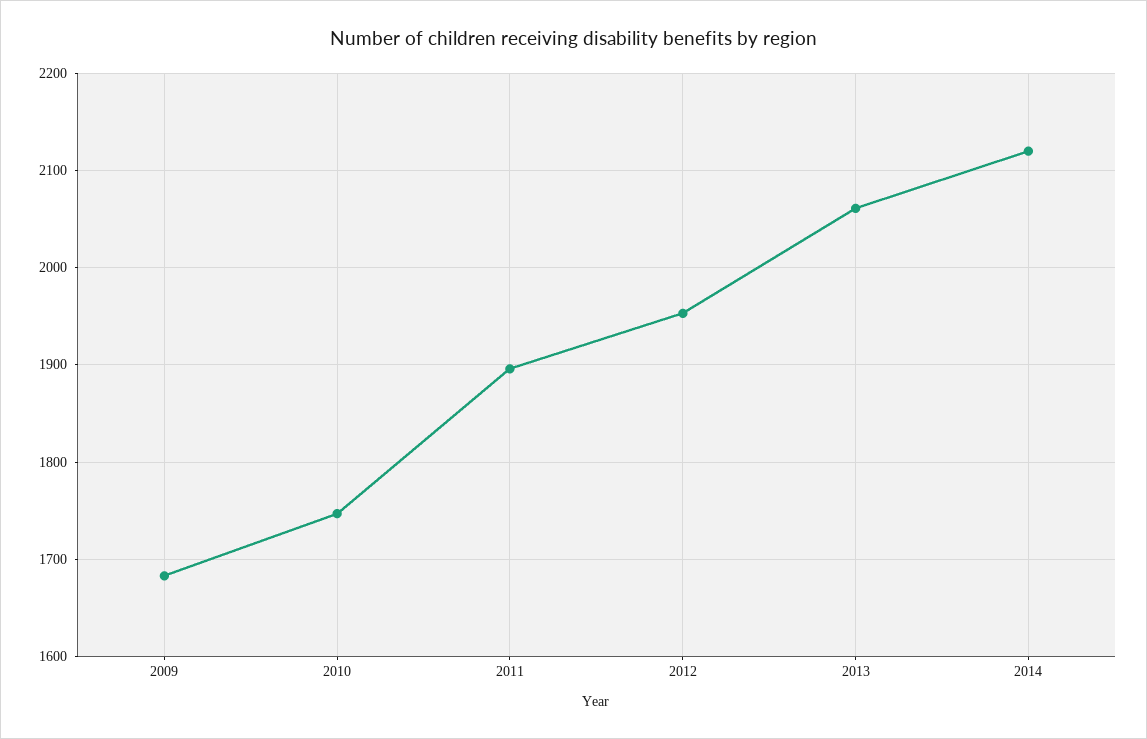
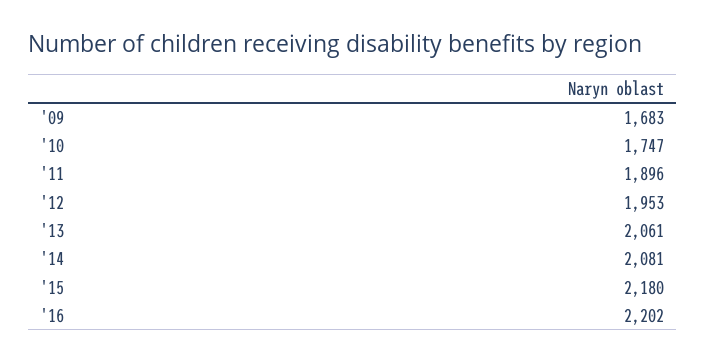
2014: 2120 -> 2081
'15: none -> 2180
'16: none -> 2202

